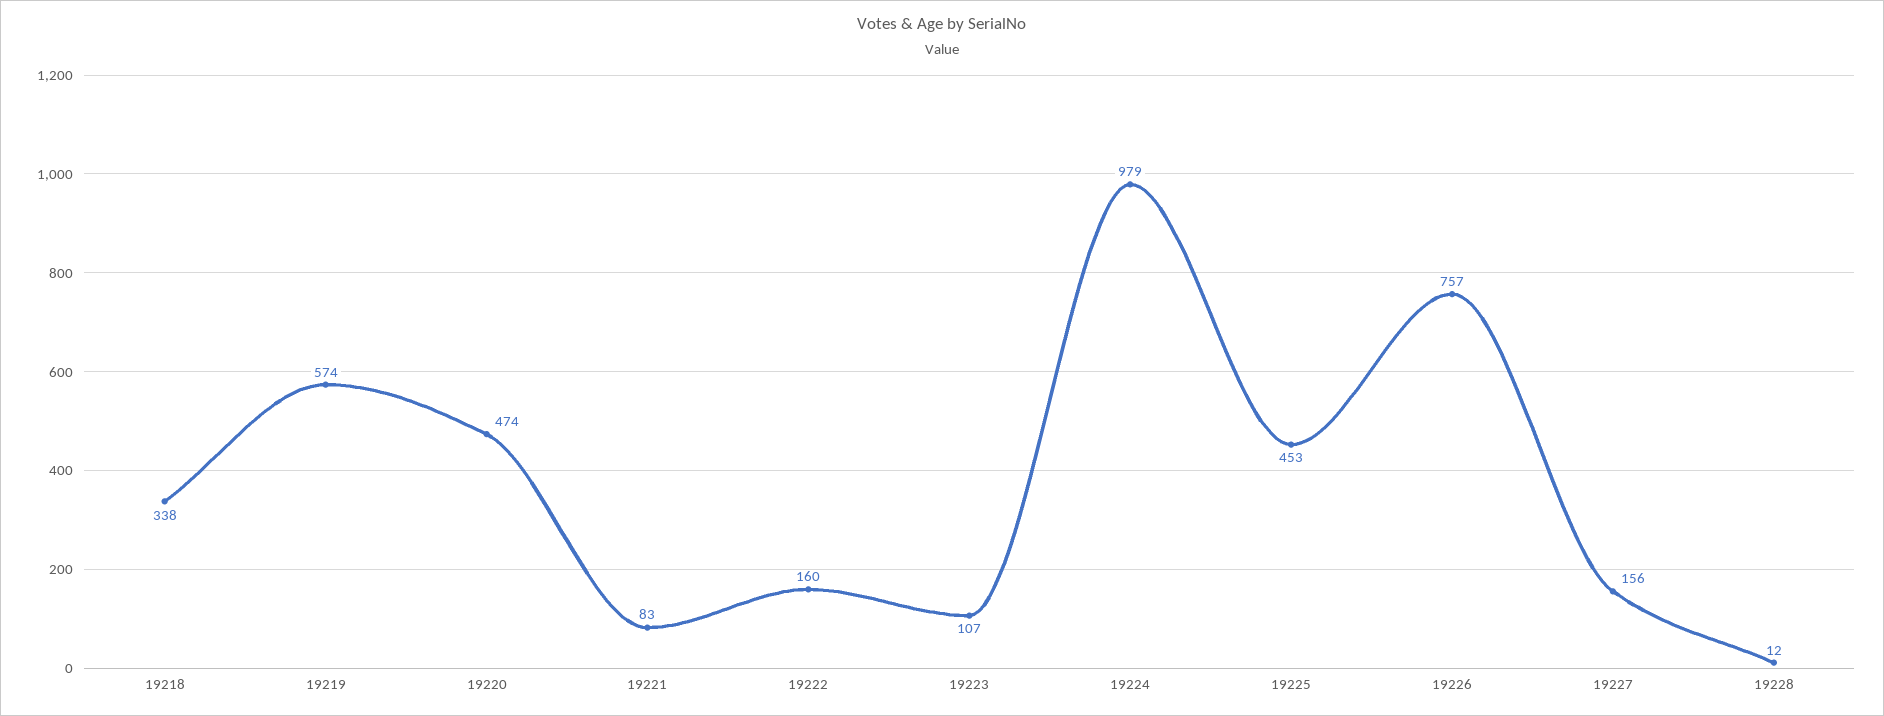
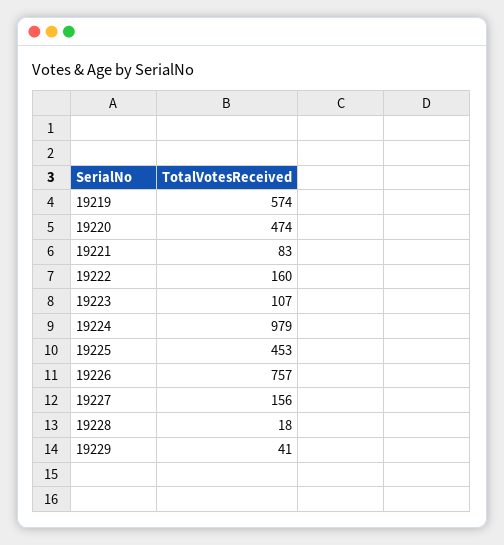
19218: 338 -> none
19228: 12 -> 18
19229: none -> 41

